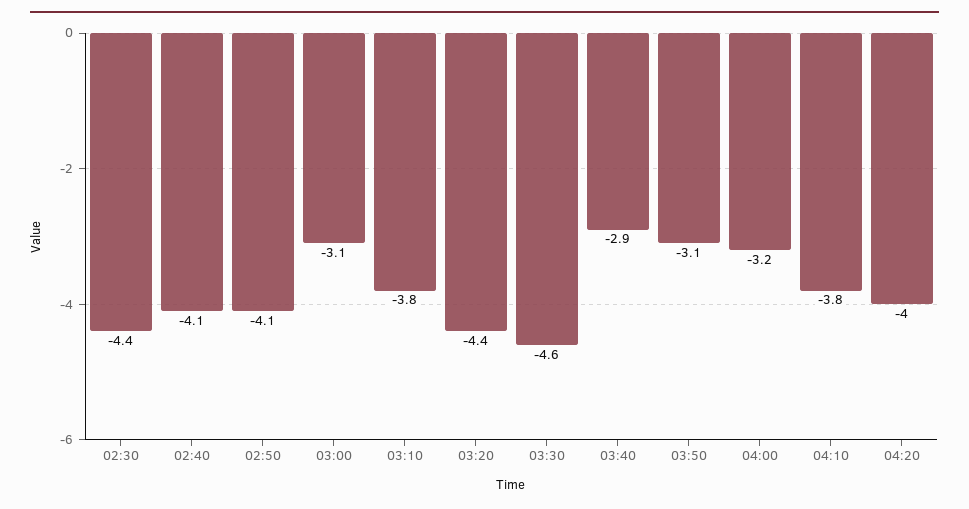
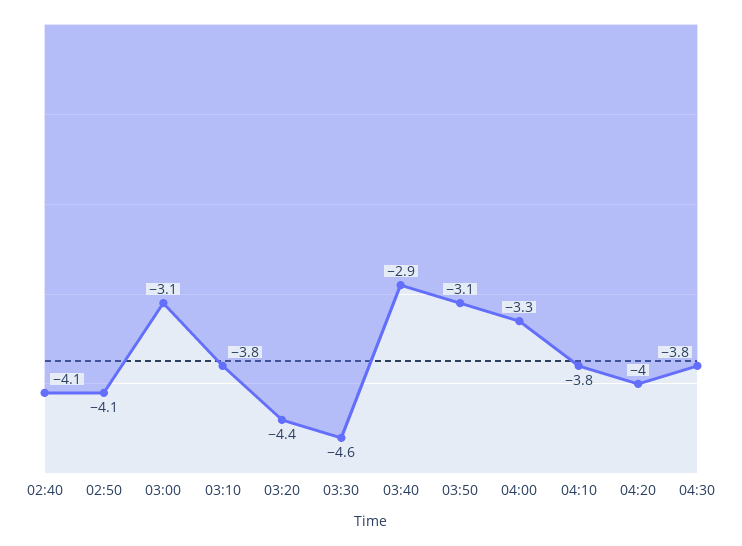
02:30: -4.4 -> none
04:00: -3.2 -> -3.3
04:30: none -> -3.8

